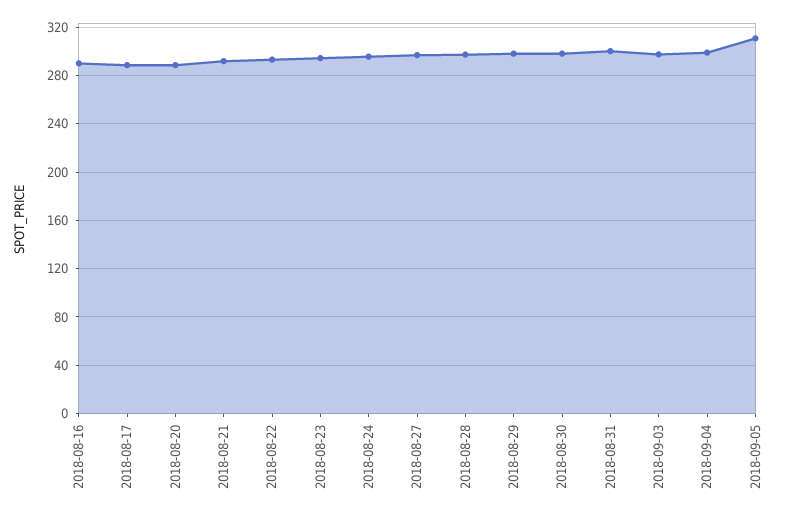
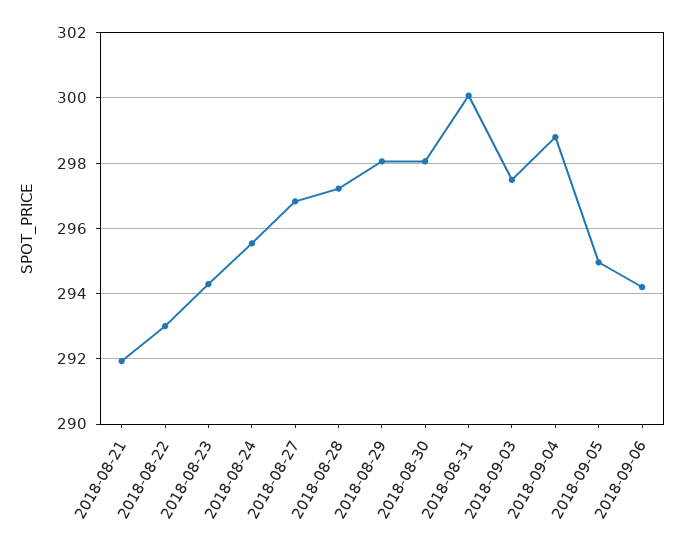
2018-08-16: 290 -> none
2018-08-17: 290 -> none
2018-08-20: 290 -> none
2018-09-05: 310 -> 295
2018-09-06: none -> 294.2

